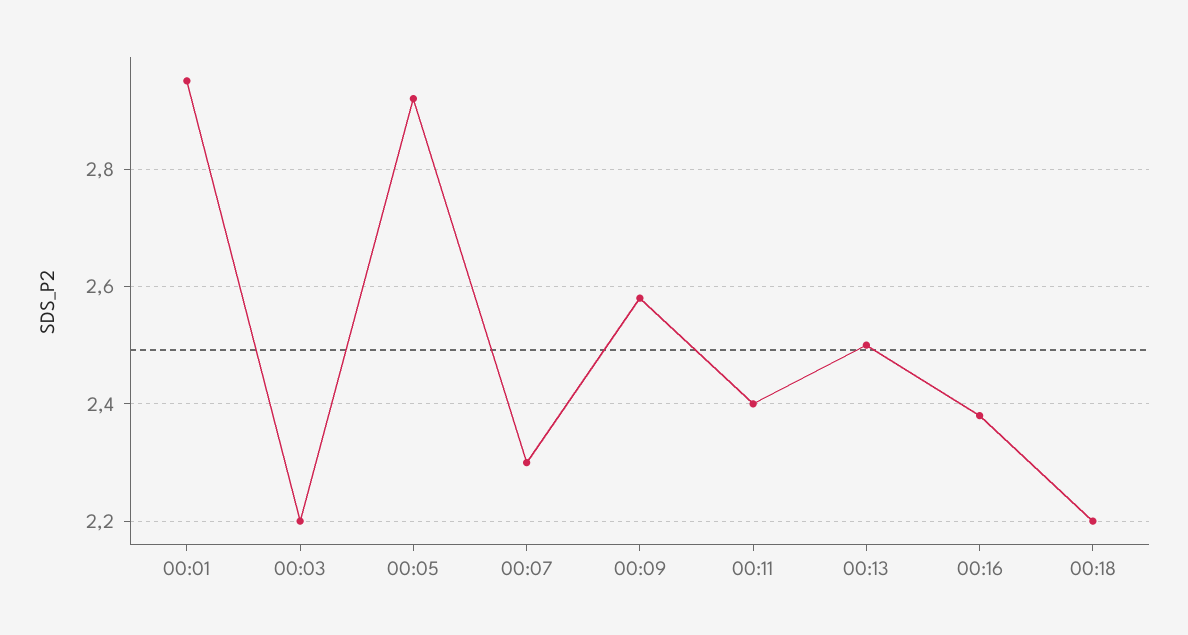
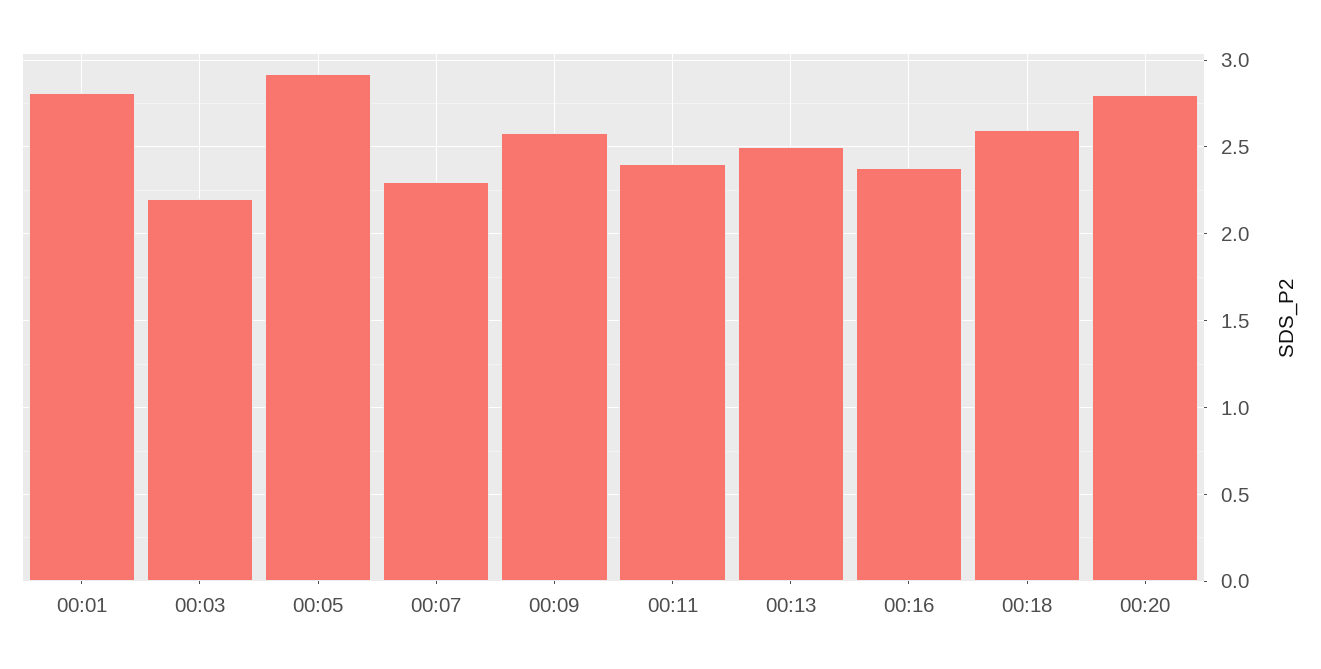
00:01: 2.95 -> 2.8
00:18: 2.2 -> 2.6
00:20: none -> 2.8

